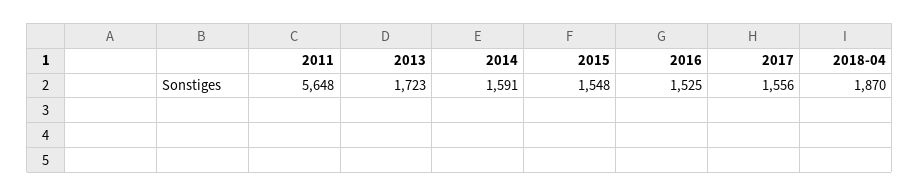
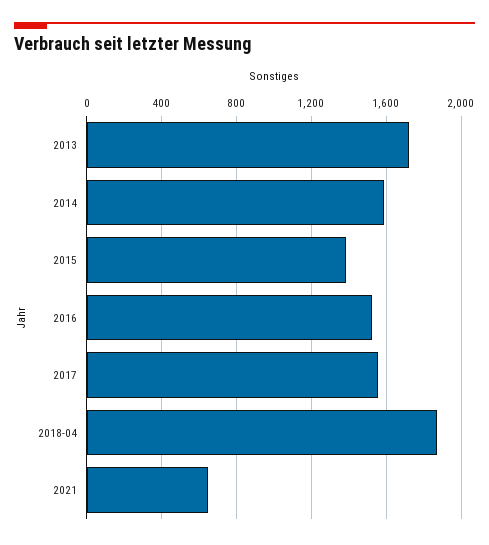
2011: 5648 -> none
2015: 1548 -> 1400
2021: none -> 650

